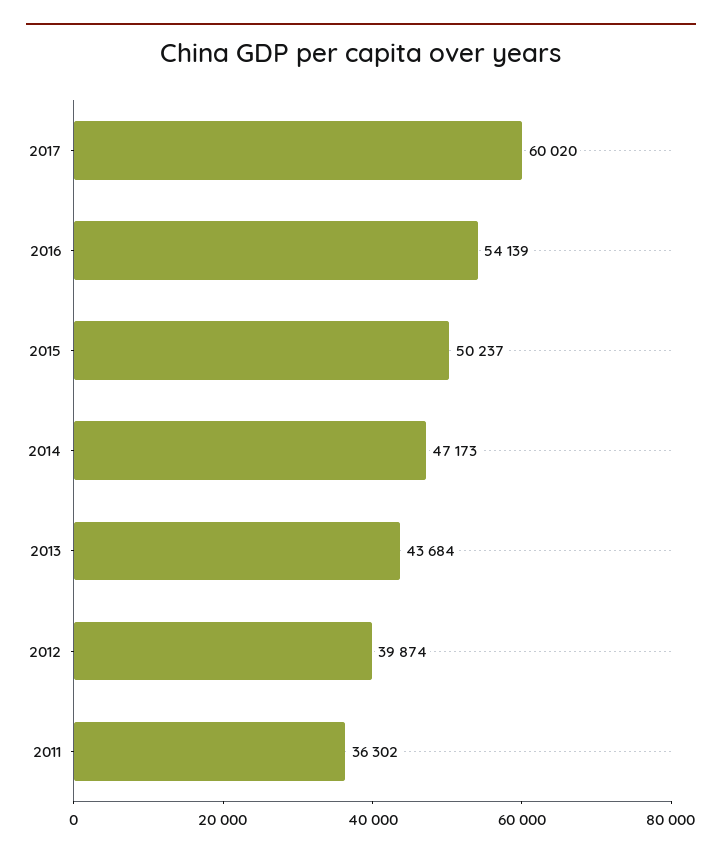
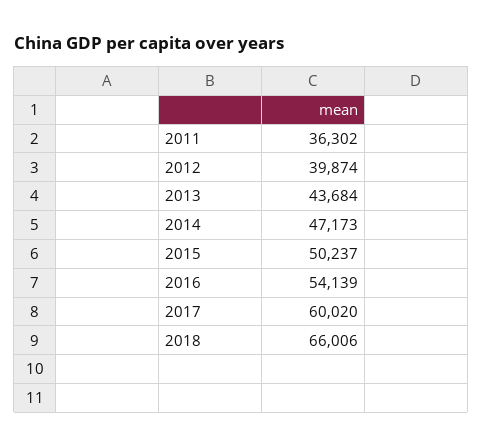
2018: none -> 66006

